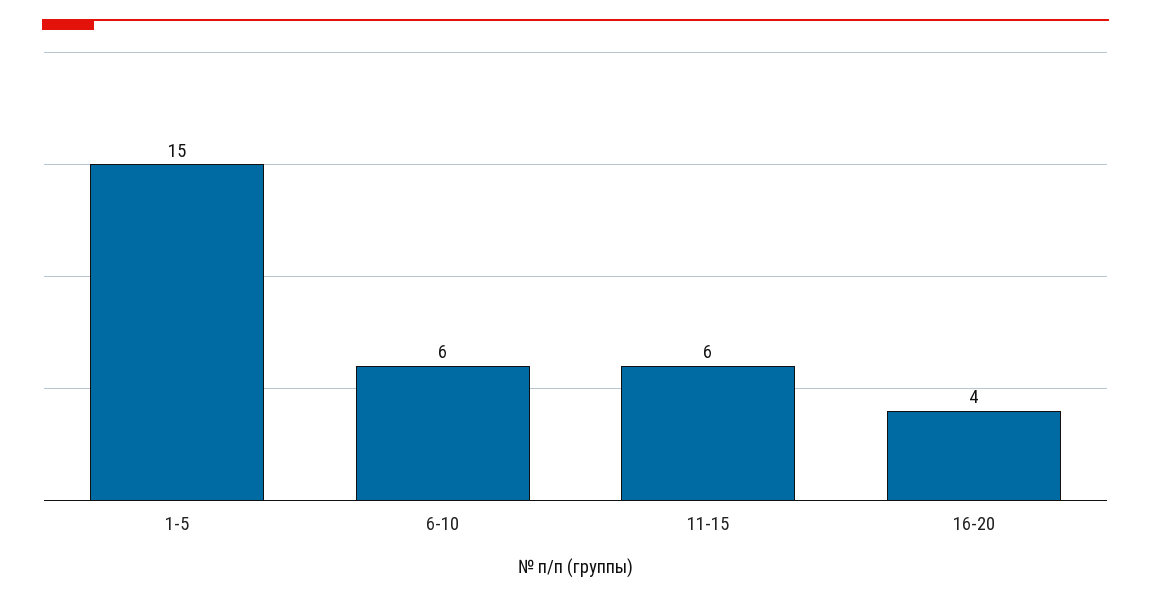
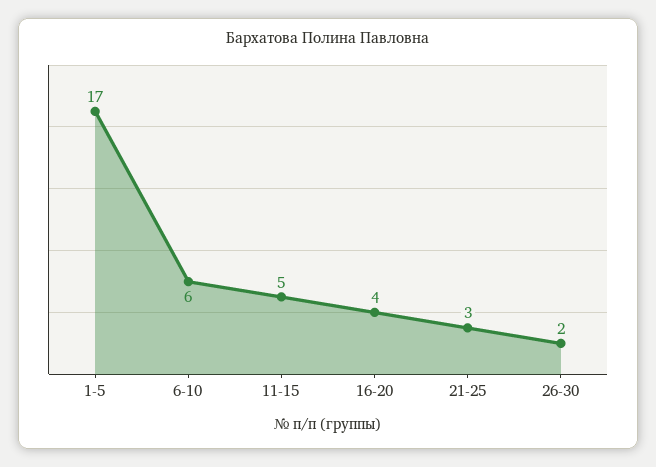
1-5: 15 -> 17
11-15: 6 -> 5
21-25: none -> 3
26-30: none -> 2

